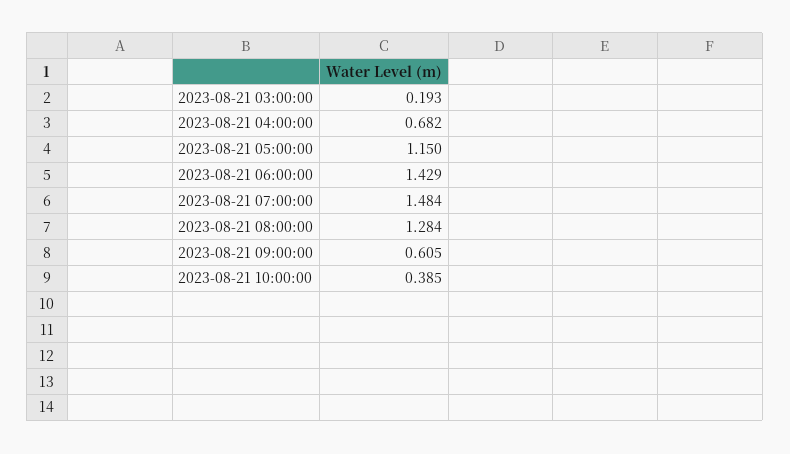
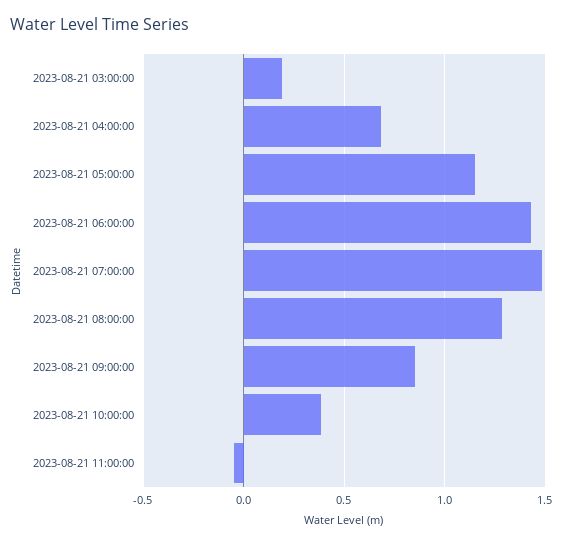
2023-08-21 09:00:00: 0.605 -> 0.85
2023-08-21 11:00:00: none -> -0.05

